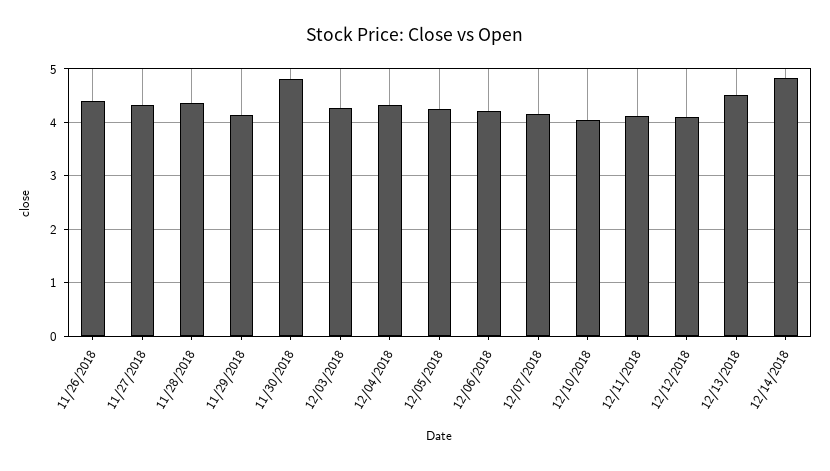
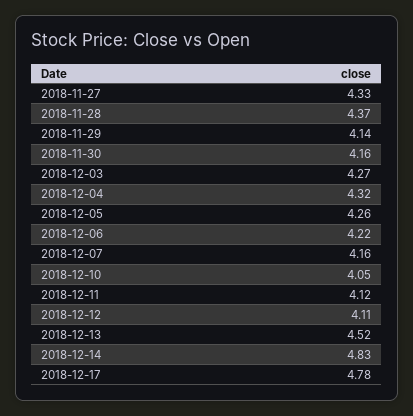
11/26/2018: 4.4 -> none
11/30/2018: 4.8 -> 4.16
2018-12-17: none -> 4.78

